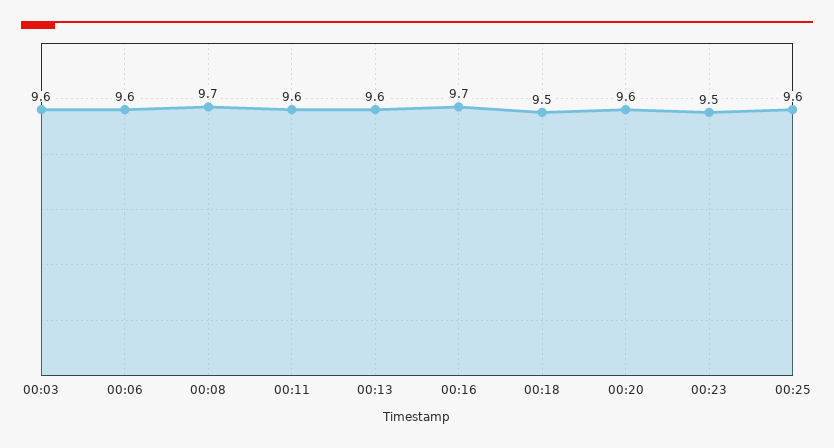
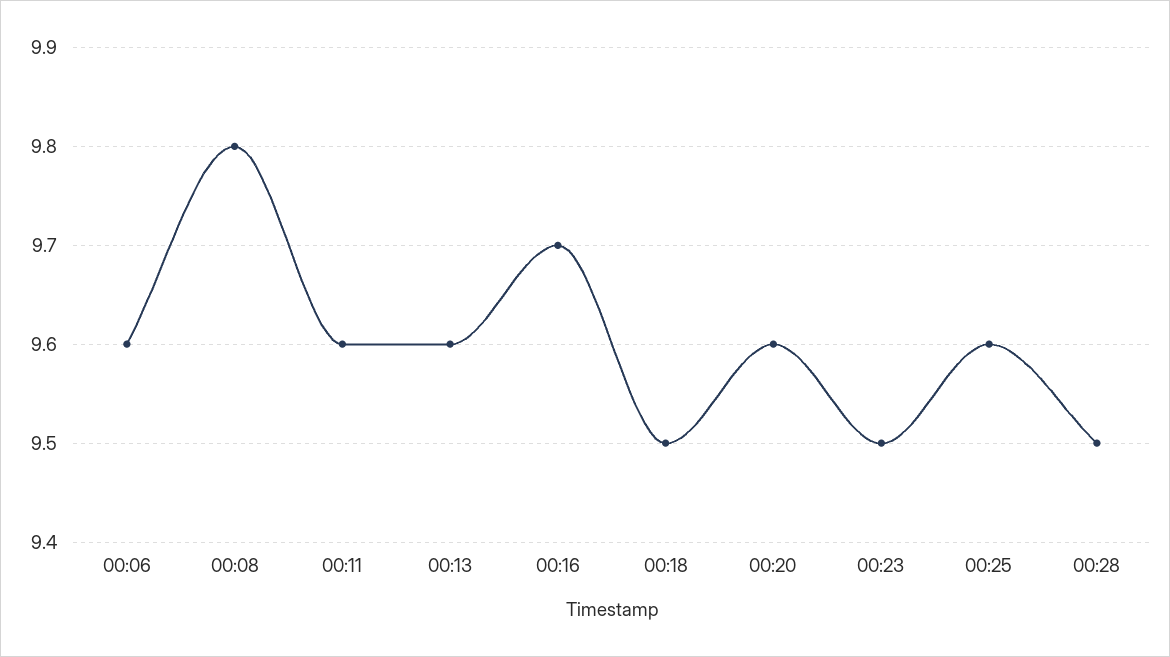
00:03: 9.6 -> none
00:08: 9.7 -> 9.8
00:28: none -> 9.5

